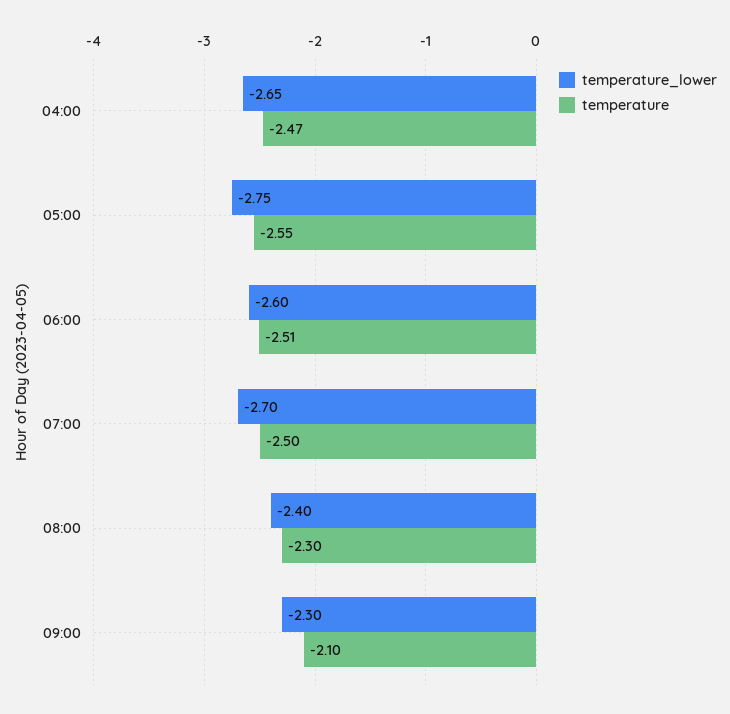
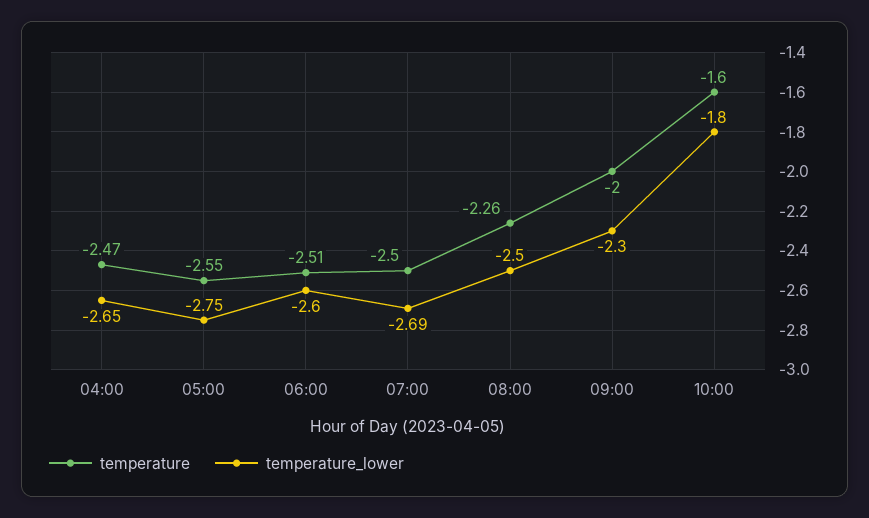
temperature_lower, 07:00: -2.7 -> -2.69
temperature_lower, 08:00: -2.4 -> -2.5
temperature, 08:00: -2.3 -> -2.26
temperature, 09:00: -2.1 -> -2
temperature, 10:00: none -> -1.6
temperature_lower, 10:00: none -> -1.8

